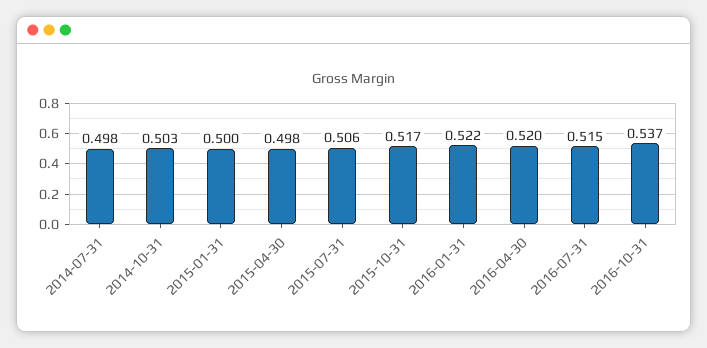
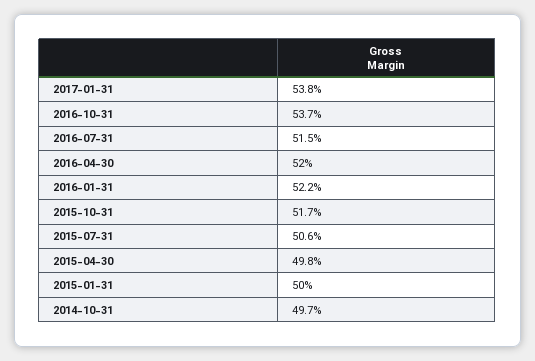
2014-07-31: 0.498 -> none
2014-10-31: 0.503 -> 0.497
2017-01-31: none -> 0.538

